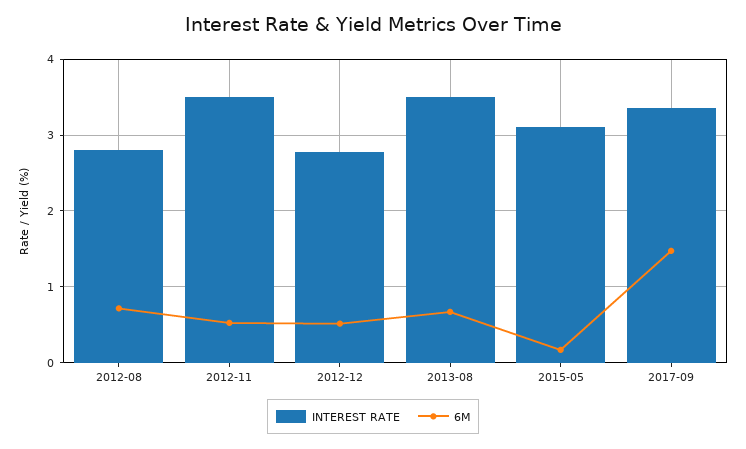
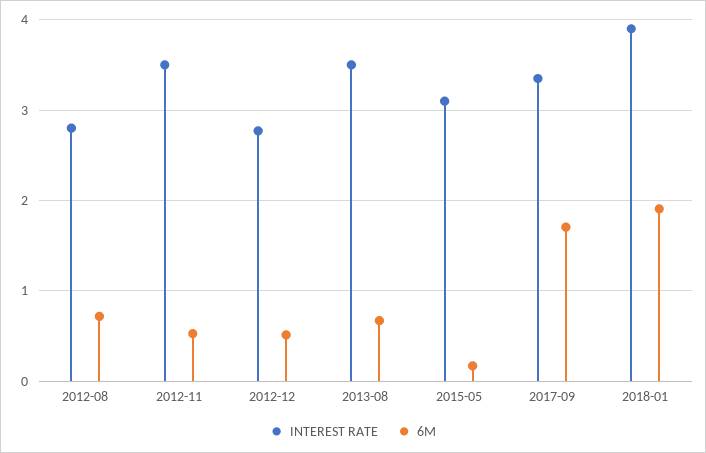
6M, 2017-09: 1.5 -> 1.7
INTEREST RATE, 2018-01: none -> 3.9
6M, 2018-01: none -> 1.9

